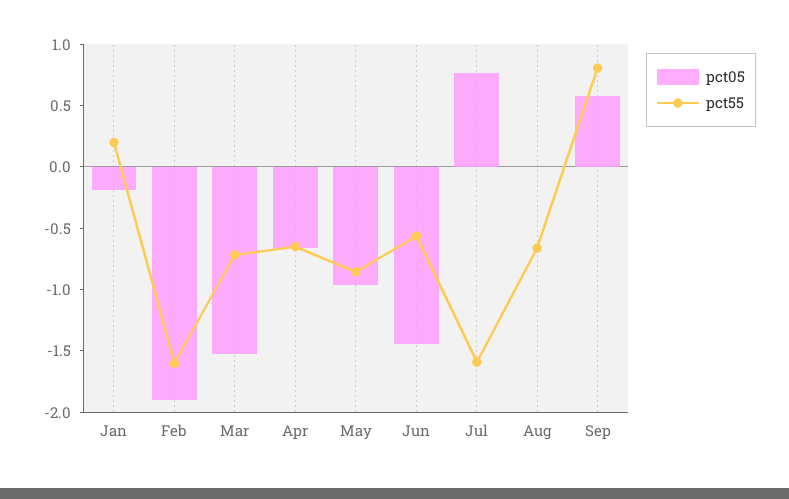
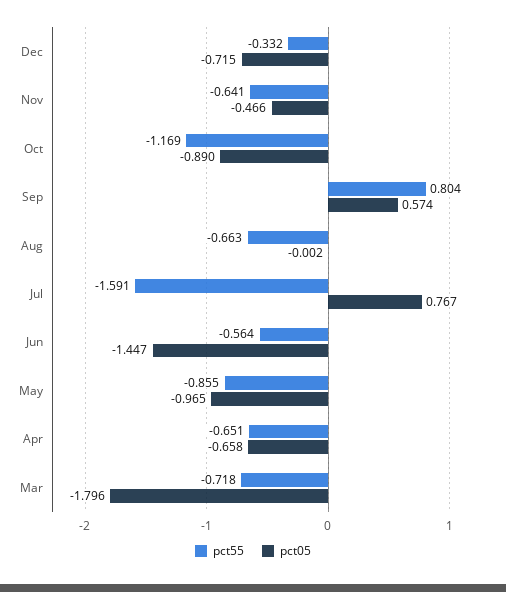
pct05, Jan: -0.2 -> none
pct55, Jan: 0.2 -> none
pct05, Feb: -1.9 -> none
pct55, Feb: -1.6 -> none
pct05, Mar: -1.5 -> -1.796
pct55, Dec: none -> -0.332
pct05, Dec: none -> -0.715
pct55, Nov: none -> -0.641
pct05, Nov: none -> -0.466
pct55, Oct: none -> -1.169
pct05, Oct: none -> -0.89

